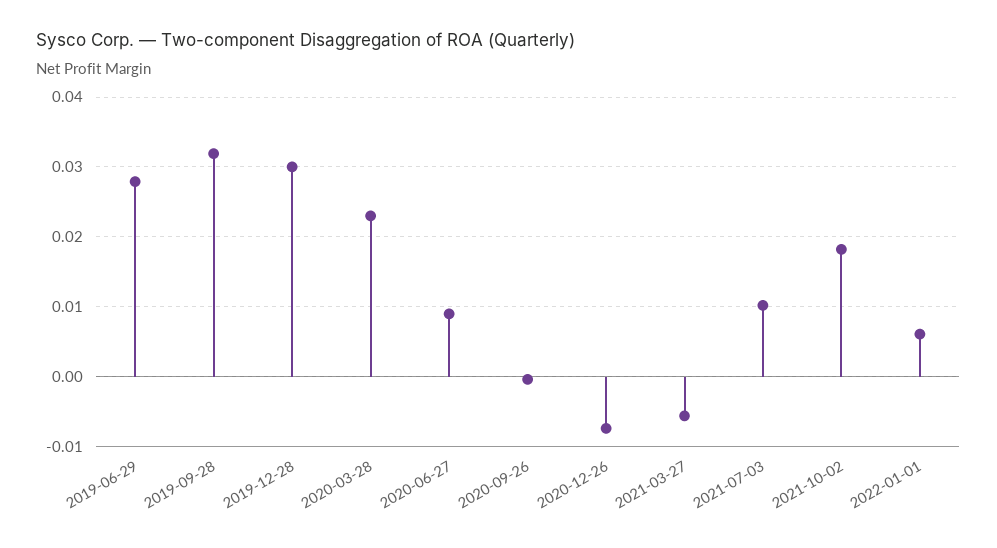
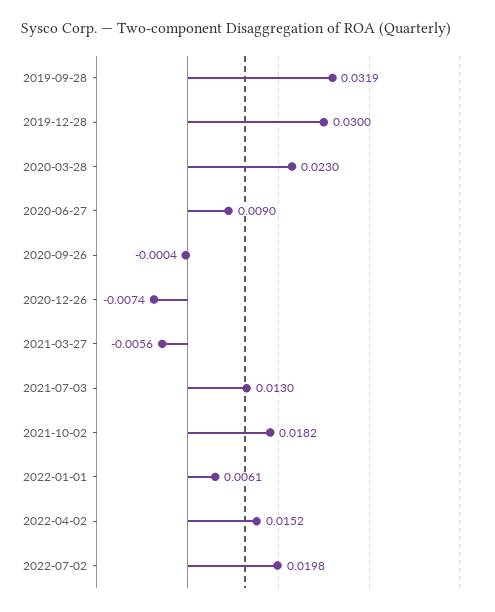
2019-06-29: 0.028 -> none
2021-07-03: 0.01 -> 0.013
2022-04-02: none -> 0.0152
2022-07-02: none -> 0.0198

